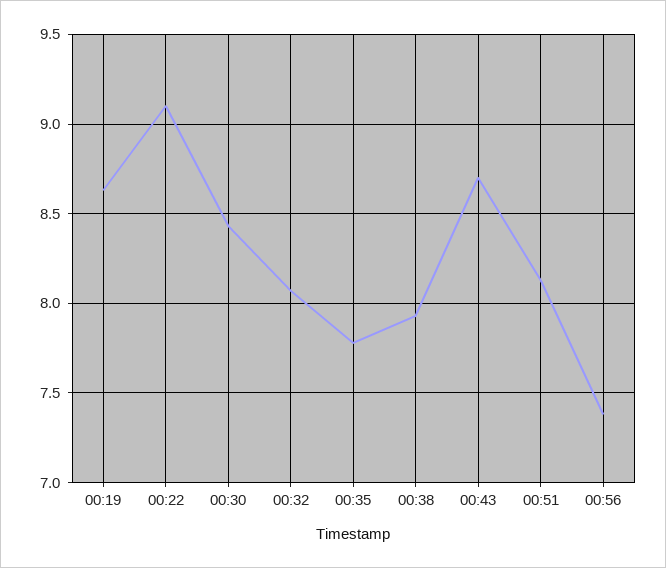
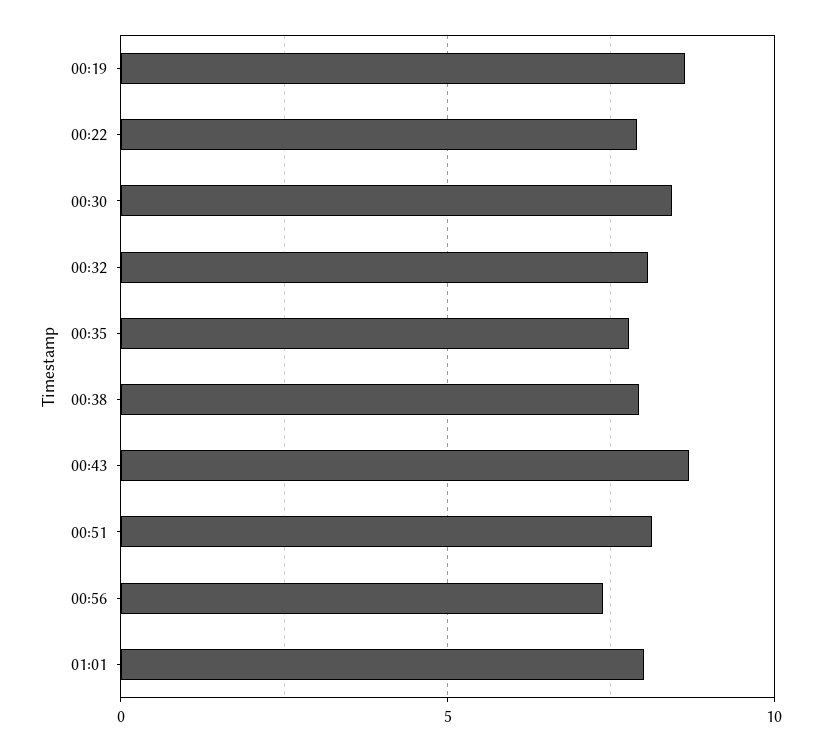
00:22: 9.1 -> 8
01:01: none -> 8

